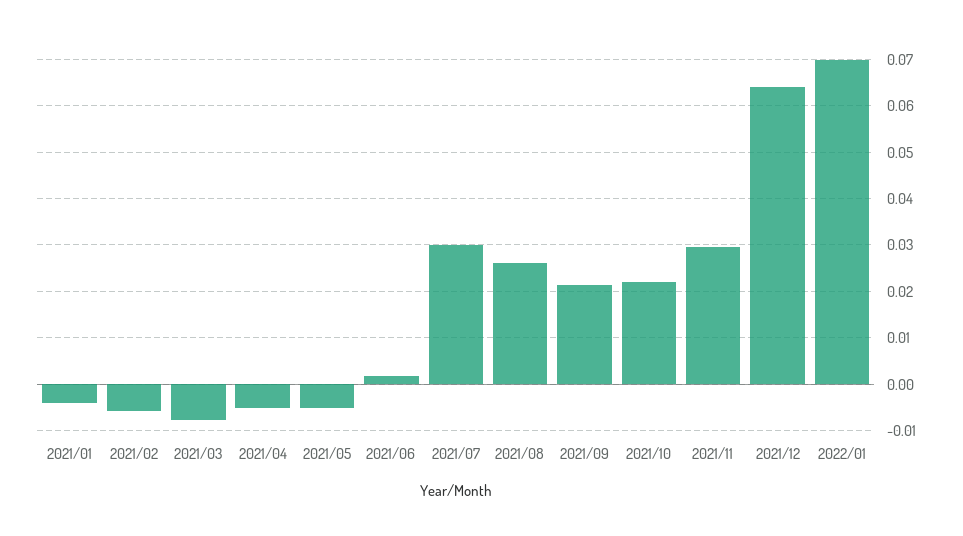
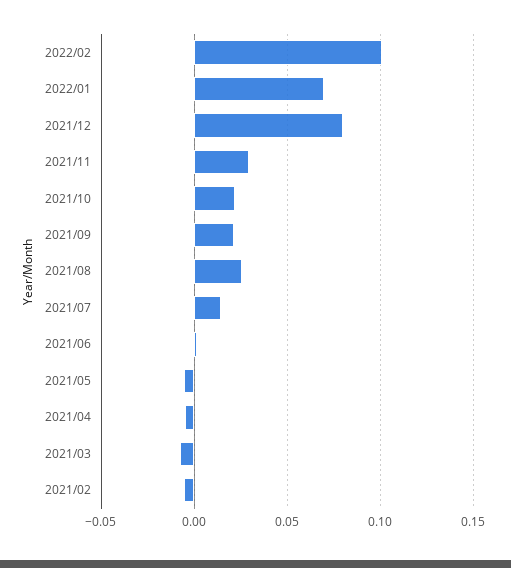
2021/01: -0.004 -> none
2021/07: 0.03 -> 0.015
2021/12: 0.064 -> 0.08
2022/02: none -> 0.1

